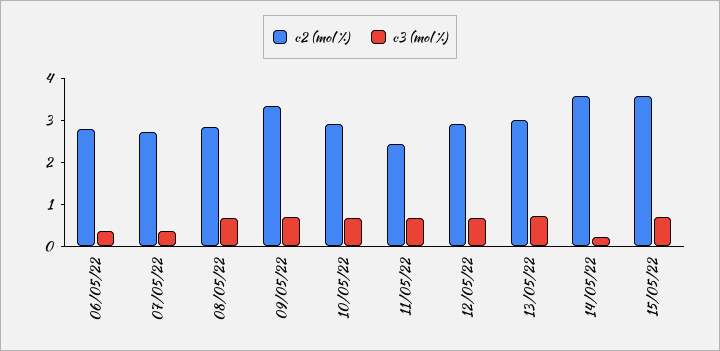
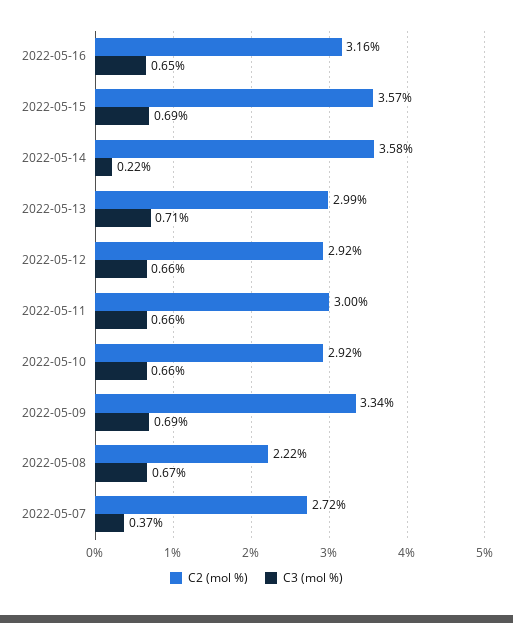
c2 (mol %), 06/05/22: 2.8 -> none
c3 (mol %), 06/05/22: 0.4 -> none
c2 (mol %), 08/05/22: 2.8 -> 2.22
c2 (mol %), 11/05/22: 2.4 -> 3
c2 (mol %), 2022-05-16: none -> 3.16
c3 (mol %), 2022-05-16: none -> 0.65

